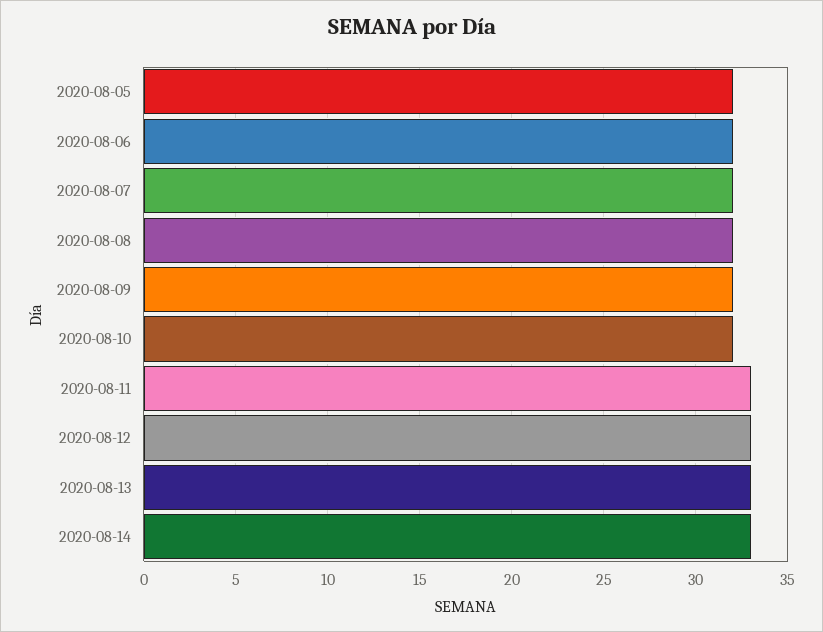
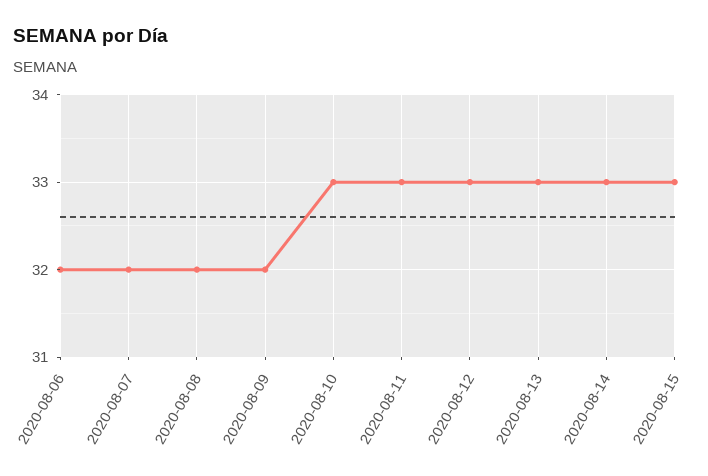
2020-08-05: 32 -> none
2020-08-10: 32 -> 33
2020-08-15: none -> 33

